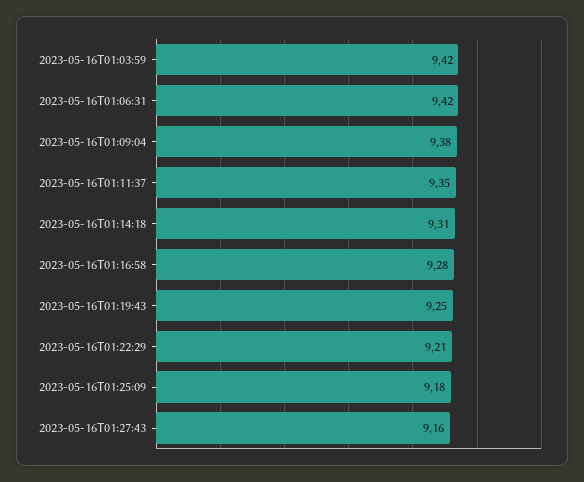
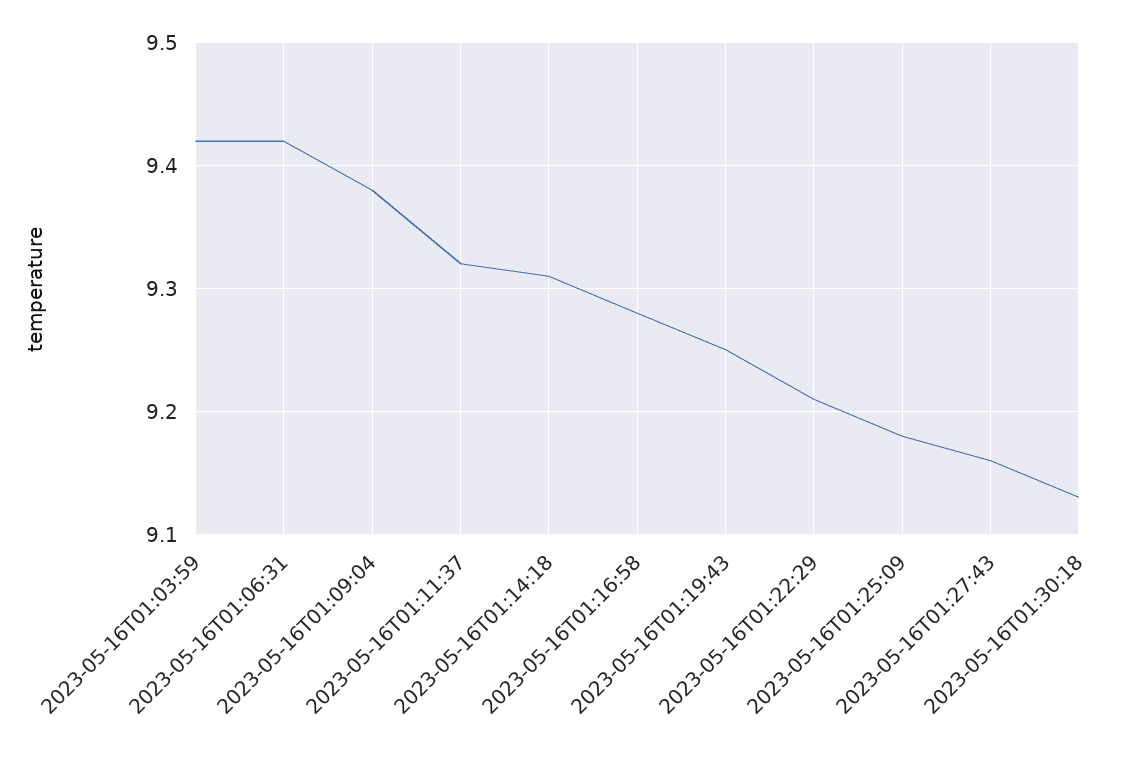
2023-05-16T01:11:37: 9.35 -> 9.32
2023-05-16T01:30:18: none -> 9.13

